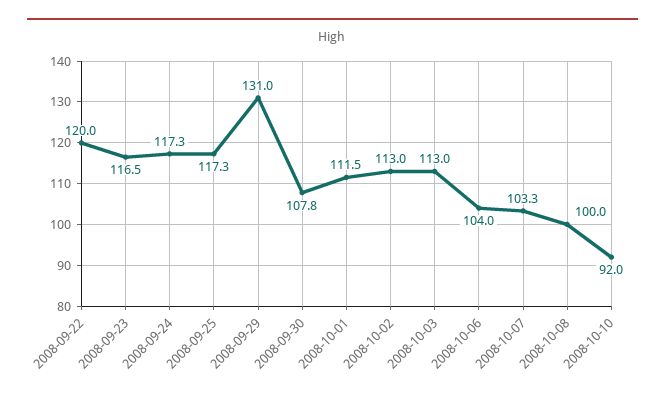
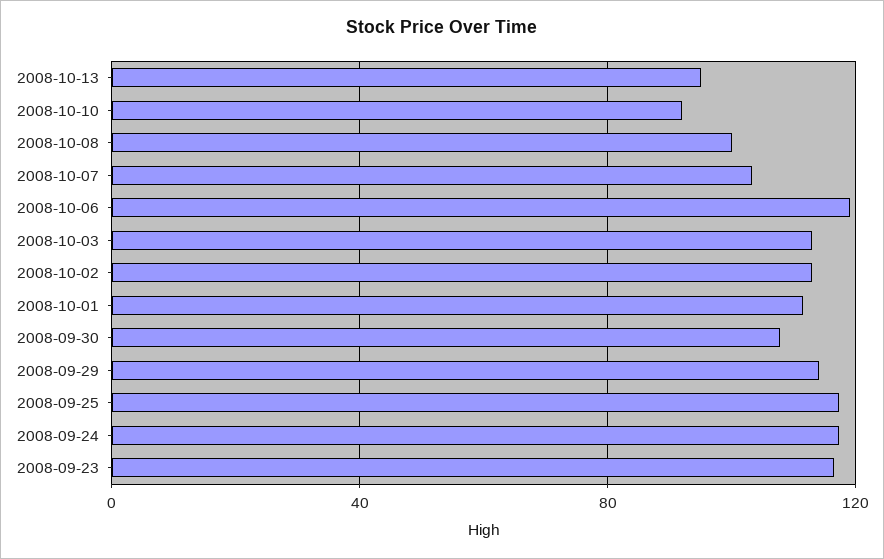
2008-09-22: 120 -> none
2008-09-29: 131 -> 115
2008-10-06: 104 -> 120
2008-10-13: none -> 95

